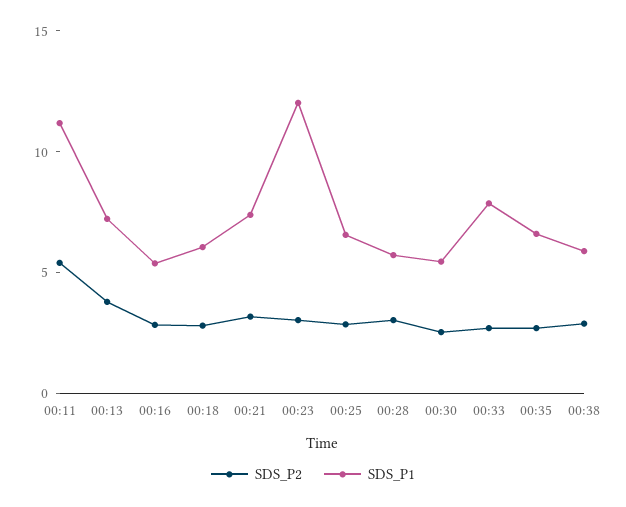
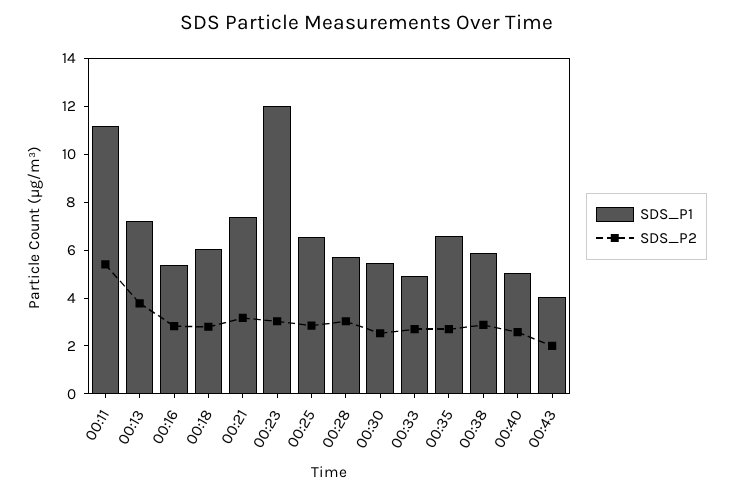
SDS_P1, 00:33: 8 -> 5
SDS_P1, 00:40: none -> 5
SDS_P2, 00:40: none -> 2.5
SDS_P1, 00:43: none -> 4
SDS_P2, 00:43: none -> 2

